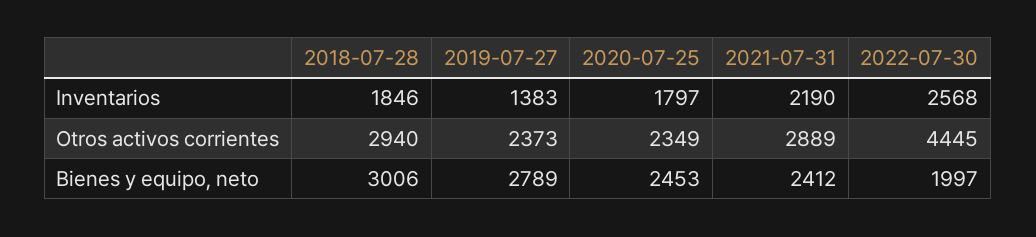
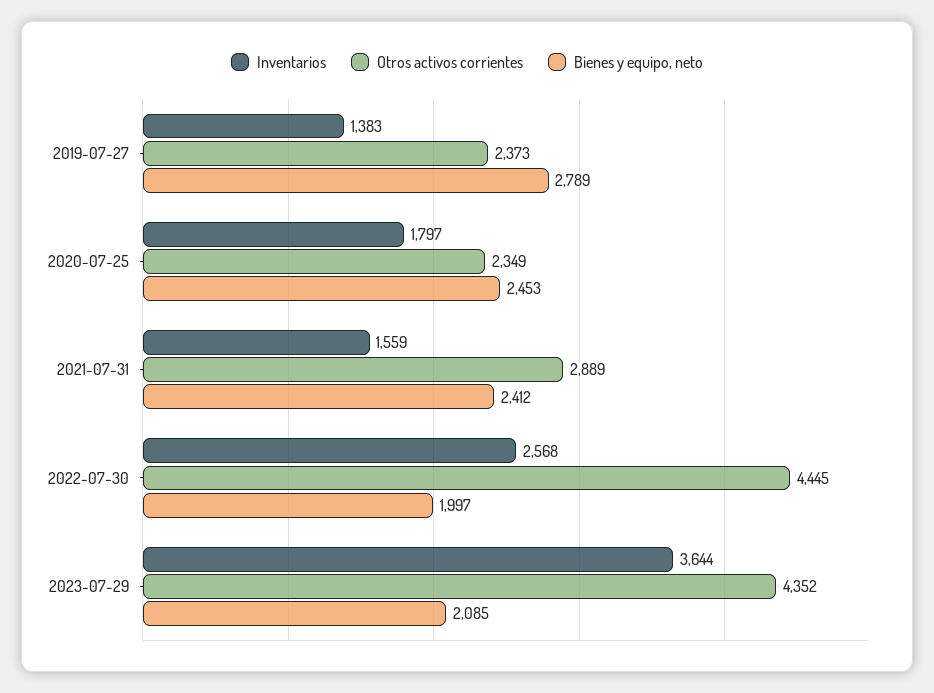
Inventarios, 2018-07-28: 1846 -> none
Inventarios, 2021-07-31: 2190 -> 1559
Otros activos corrientes, 2018-07-28: 2940 -> none
Bienes y equipo, neto, 2018-07-28: 3006 -> none
Inventarios, 2023-07-29: none -> 3644
Otros activos corrientes, 2023-07-29: none -> 4352
Bienes y equipo, neto, 2023-07-29: none -> 2085

